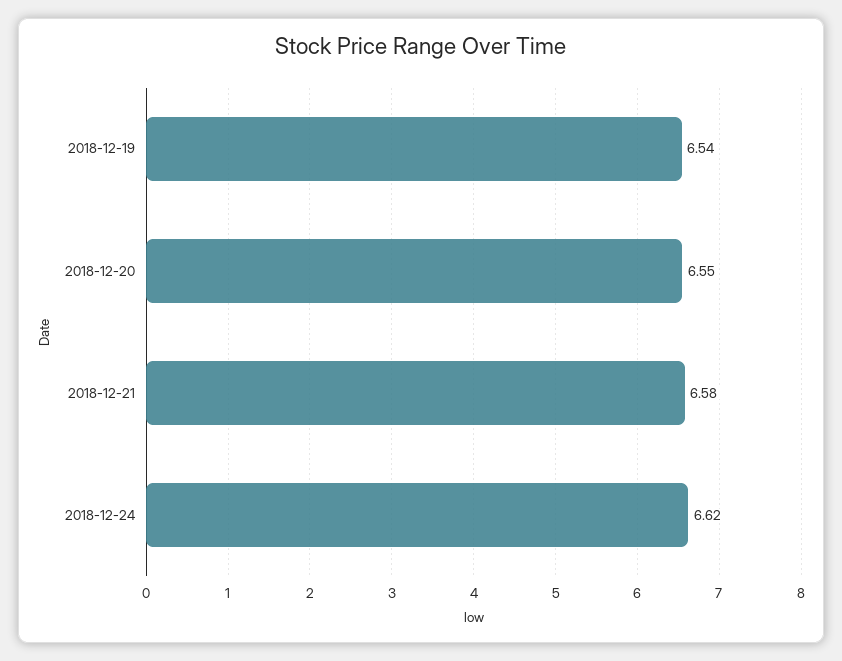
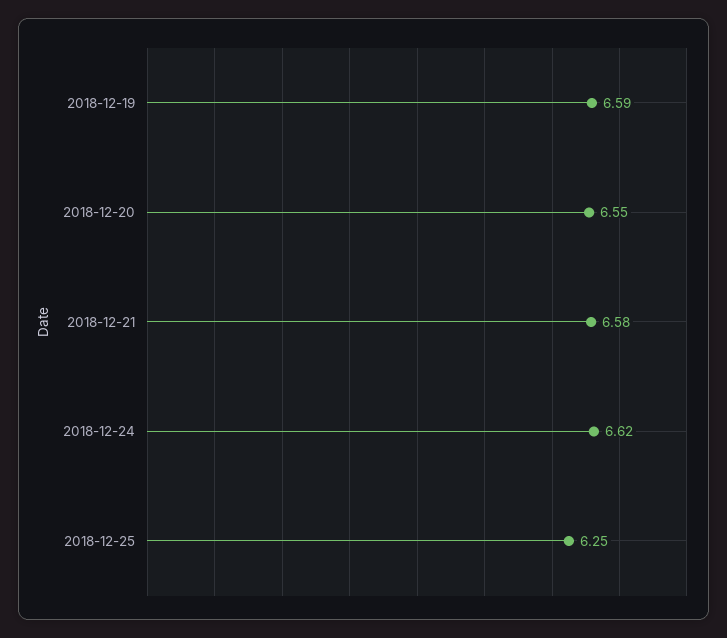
2018-12-19: 6.54 -> 6.59
2018-12-25: none -> 6.25

